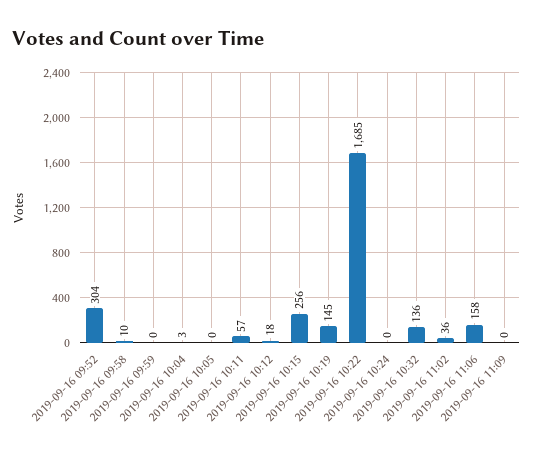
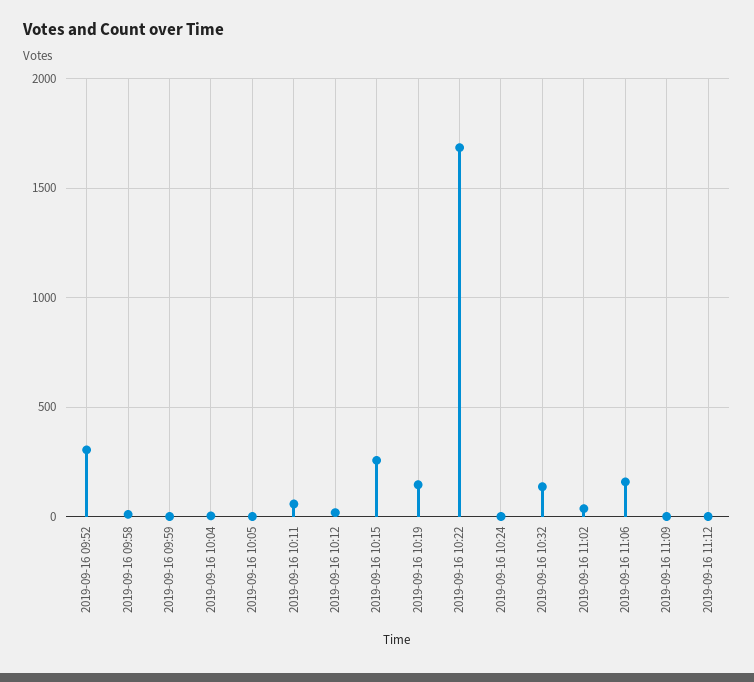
2019-09-16 11:12: none -> 0

